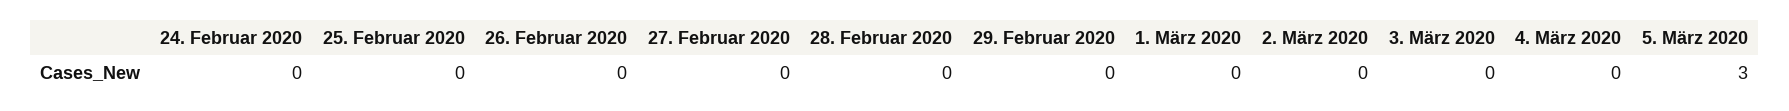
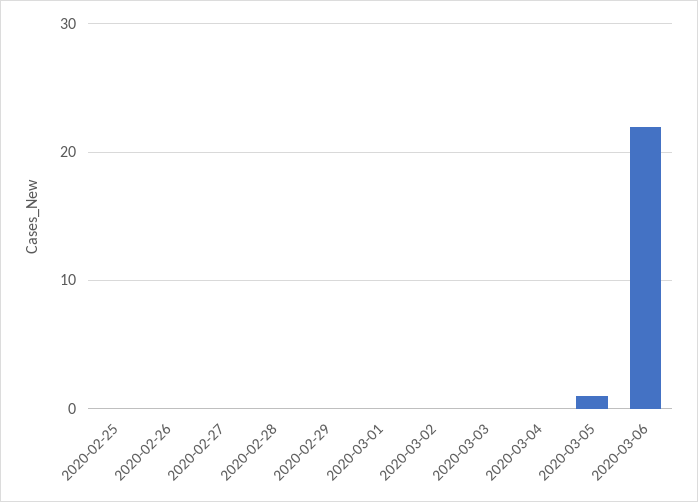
24. Februar 2020: 0 -> none
5. März 2020: 3 -> 1
2020-03-06: none -> 22

